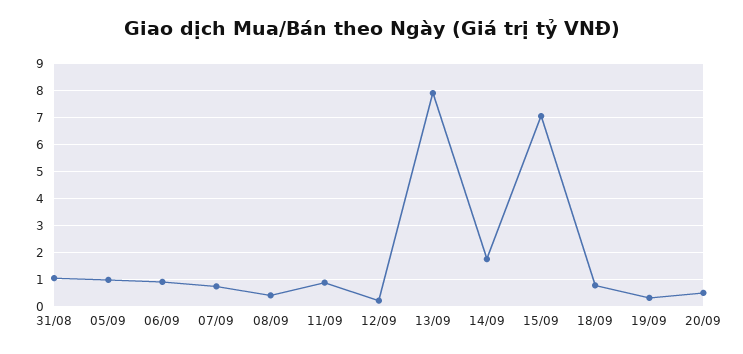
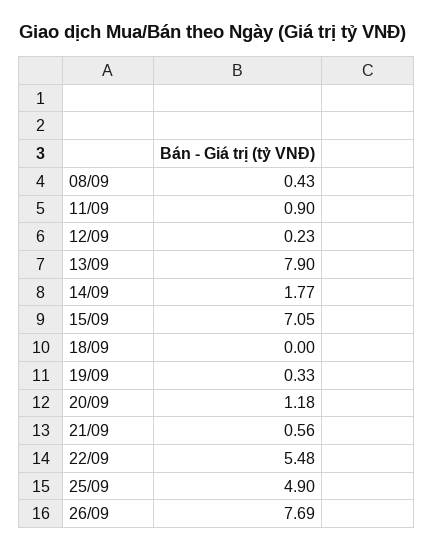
31/08: 1 -> none
05/09: 1 -> none
06/09: 1 -> none
07/09: 0.75 -> none
18/09: 0.75 -> 0
20/09: 0.5 -> 1.18
21/09: none -> 0.56
22/09: none -> 5.48
25/09: none -> 4.9
26/09: none -> 7.69

